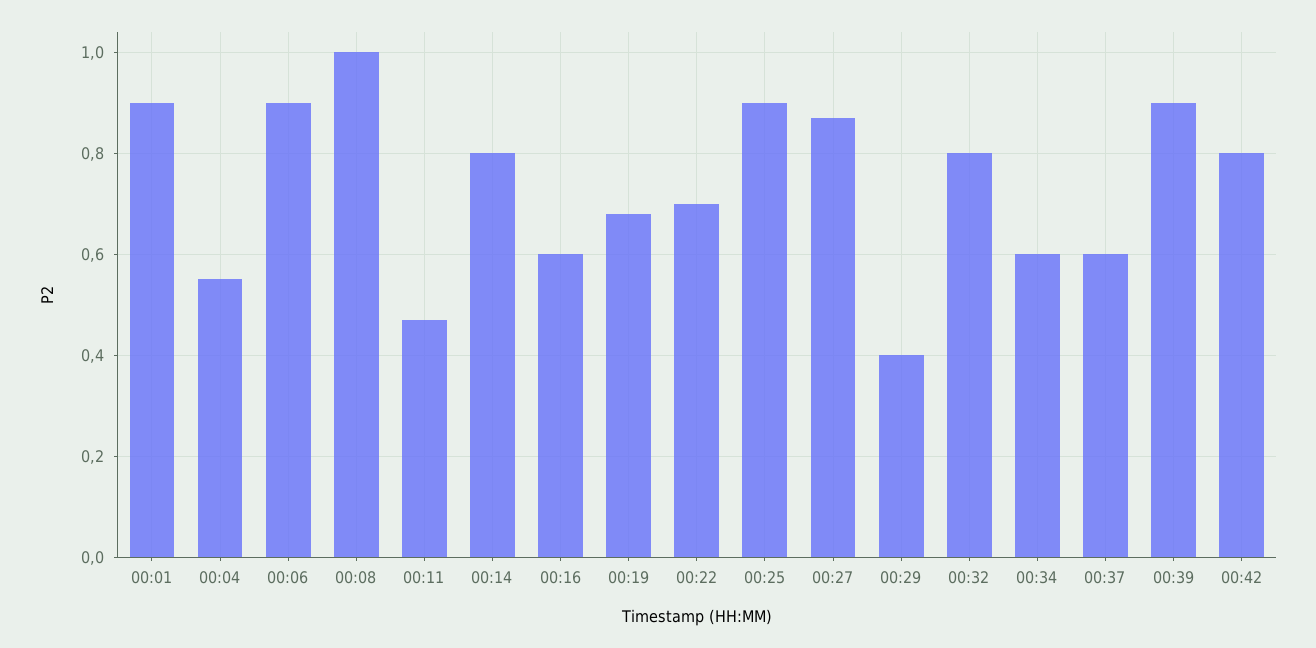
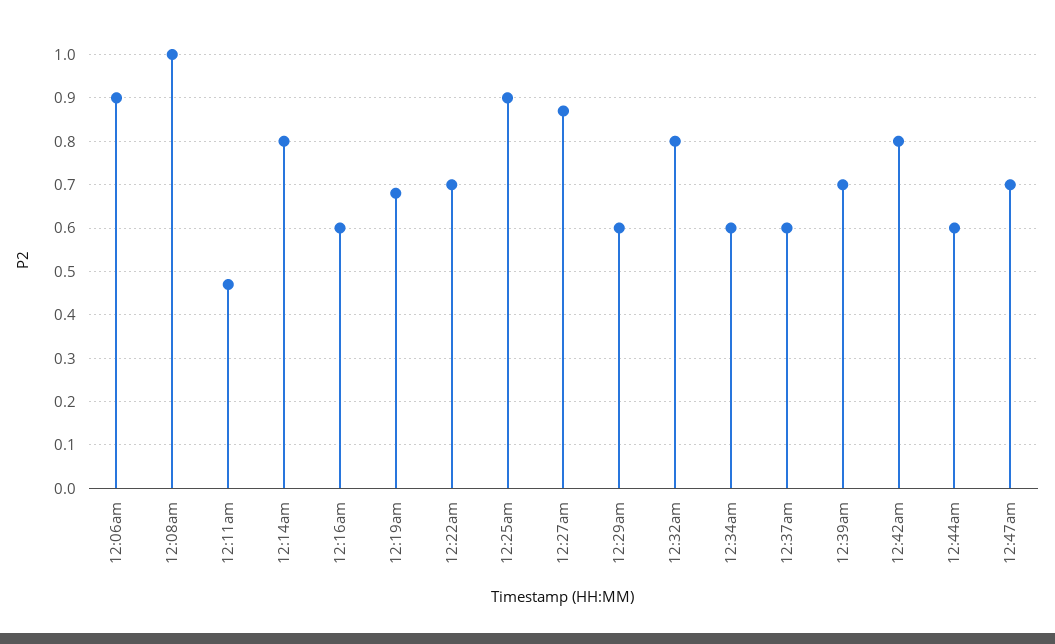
00:01: 0.9 -> none
00:04: 0.55 -> none
00:29: 0.4 -> 0.6
00:39: 0.9 -> 0.7
12:44am: none -> 0.6
12:47am: none -> 0.7

